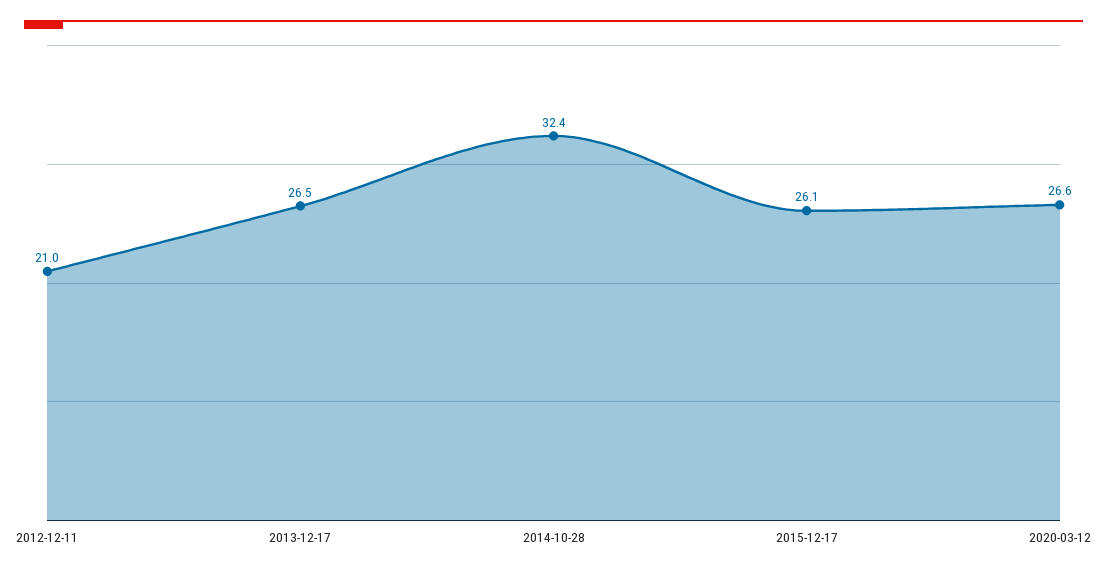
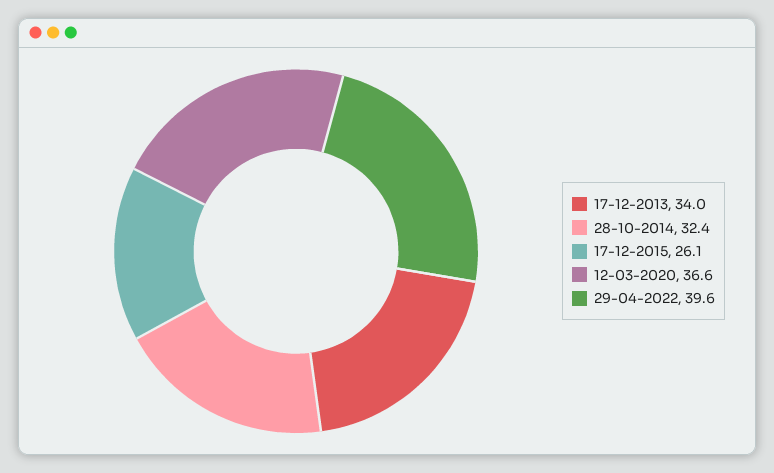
2012-12-11: 21 -> none
2013-12-17: 26.5 -> 34
2020-03-12: 26.6 -> 36.6
29-04-2022: none -> 39.6

